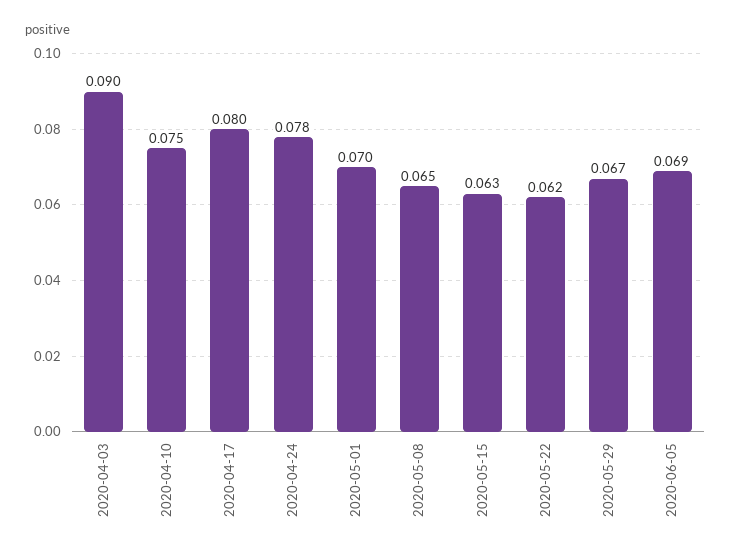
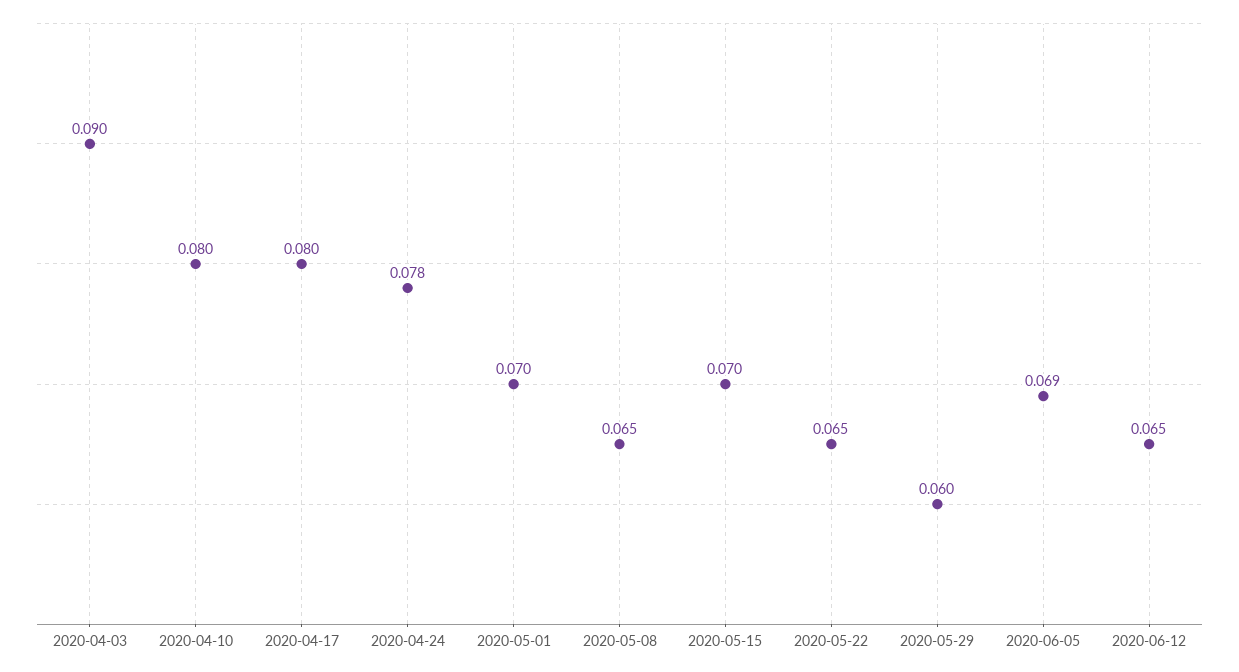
2020-04-10: 0.075 -> 0.08
2020-05-15: 0.063 -> 0.07
2020-05-22: 0.062 -> 0.065
2020-05-29: 0.067 -> 0.06
2020-06-12: none -> 0.065

